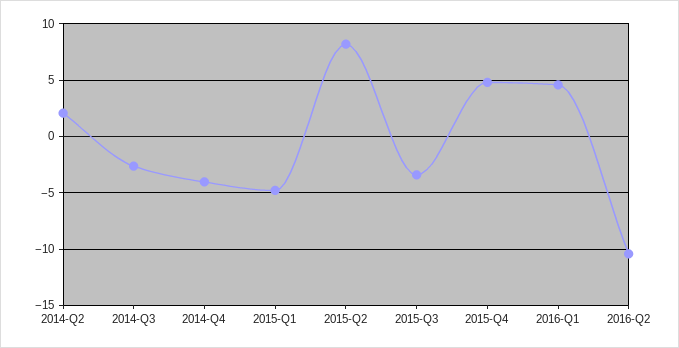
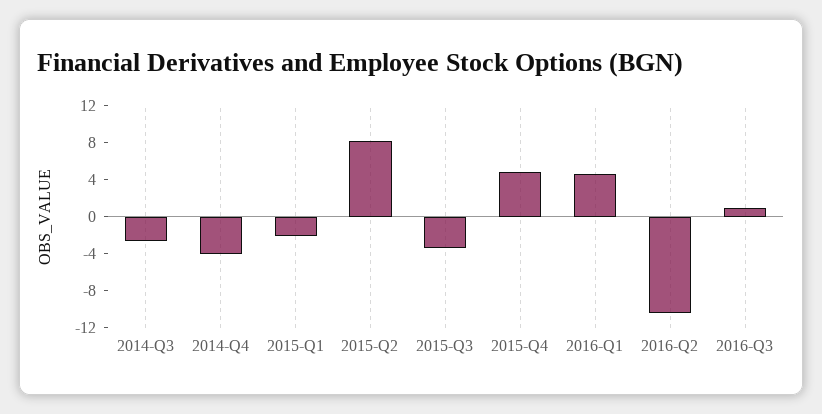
2014-Q2: 2 -> none
2015-Q1: -5 -> -2
2016-Q3: none -> 1

